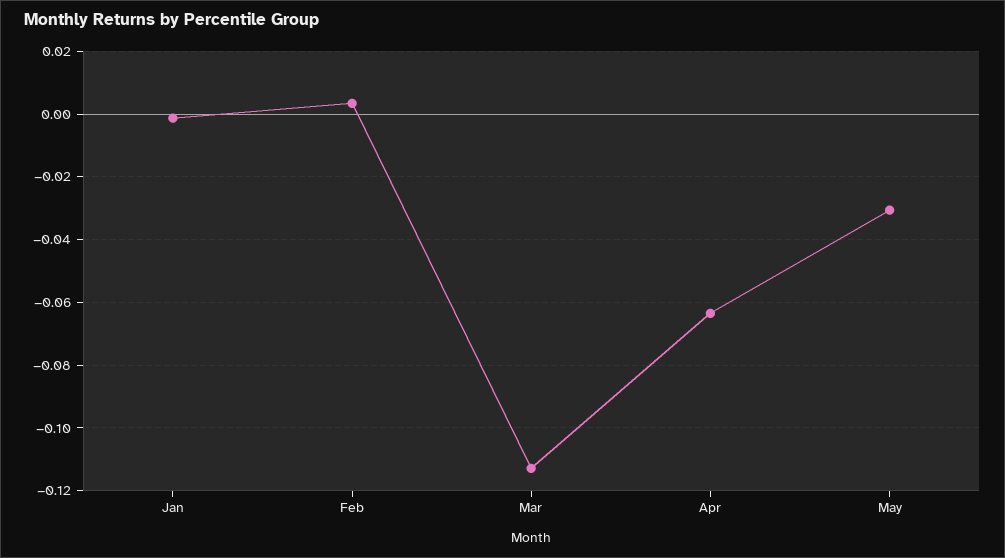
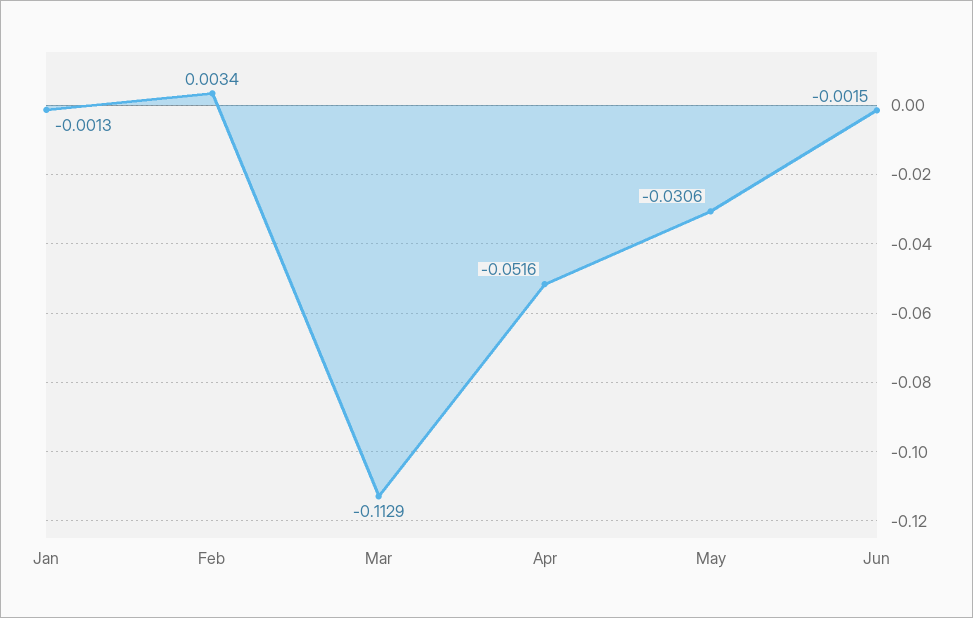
Apr: -0.064 -> -0.0516
Jun: none -> -0.0015

